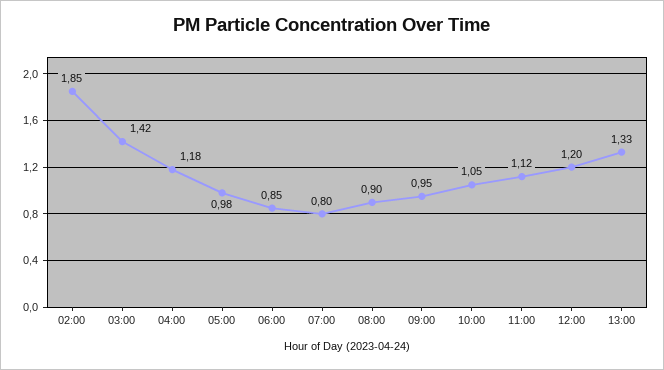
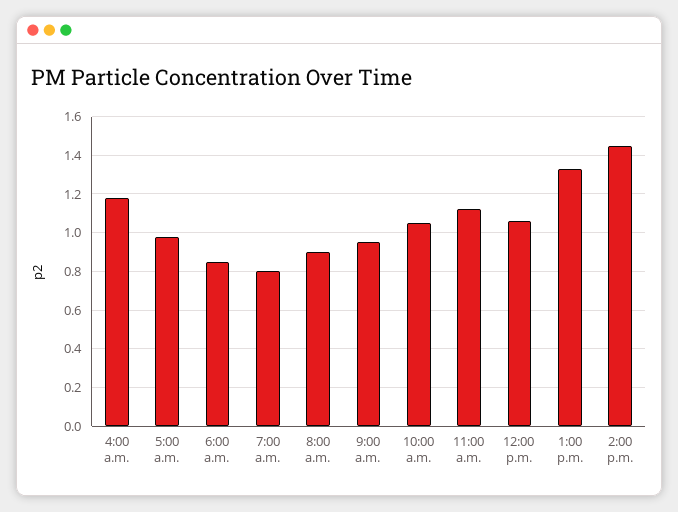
02:00: 1.85 -> none
03:00: 1.42 -> none
12:00: 1.2 -> 1.05
2:00 p.m.: none -> 1.45

